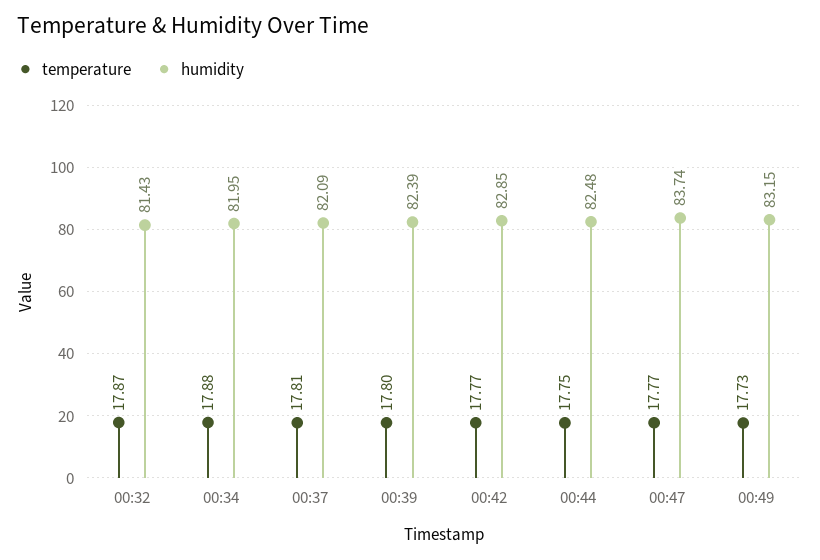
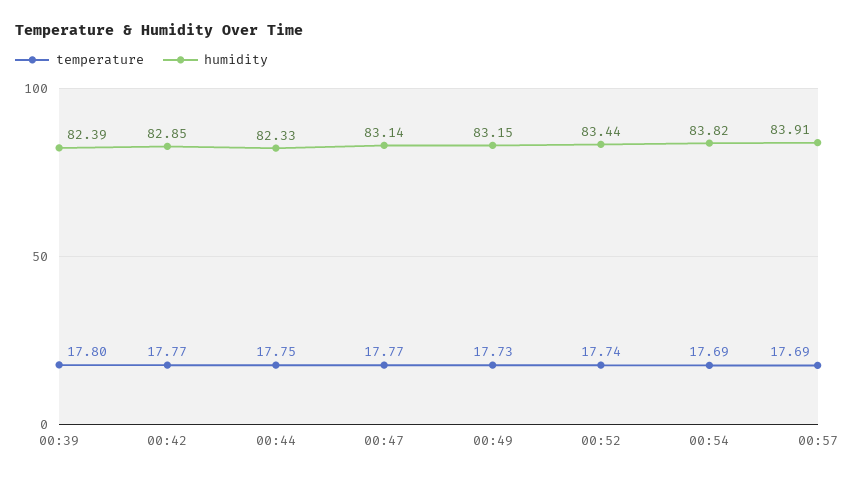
temperature, 00:32: 17.87 -> none
humidity, 00:32: 81.43 -> none
temperature, 00:34: 17.88 -> none
humidity, 00:34: 81.95 -> none
temperature, 00:37: 17.81 -> none
humidity, 00:37: 82.09 -> none
humidity, 00:44: 82.48 -> 82.33
humidity, 00:47: 83.74 -> 83.14
temperature, 00:52: none -> 17.74
humidity, 00:52: none -> 83.44
temperature, 00:54: none -> 17.69
humidity, 00:54: none -> 83.82
temperature, 00:57: none -> 17.69
humidity, 00:57: none -> 83.91

